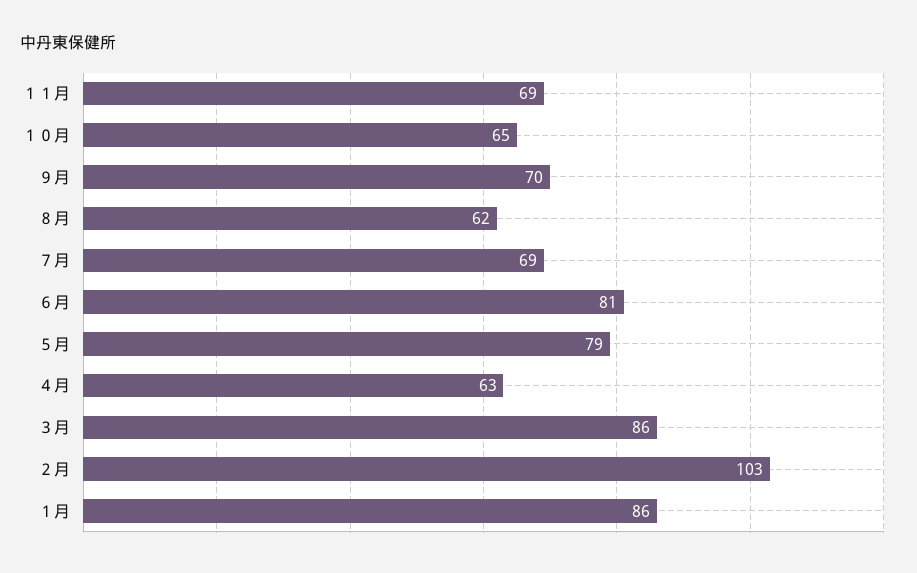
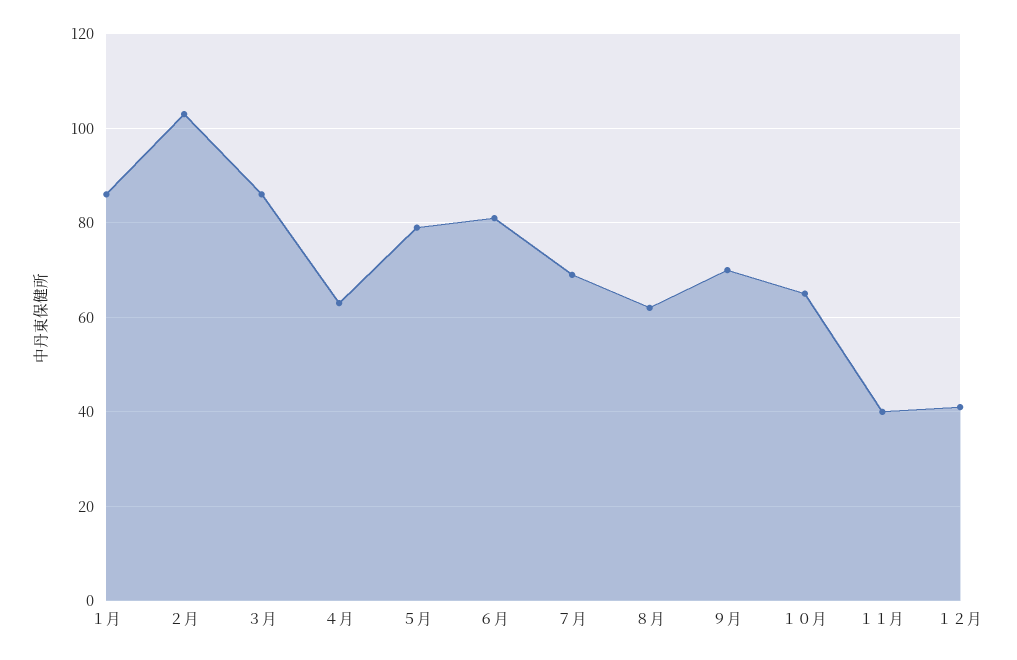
１１月: 69 -> 40
１２月: none -> 40

